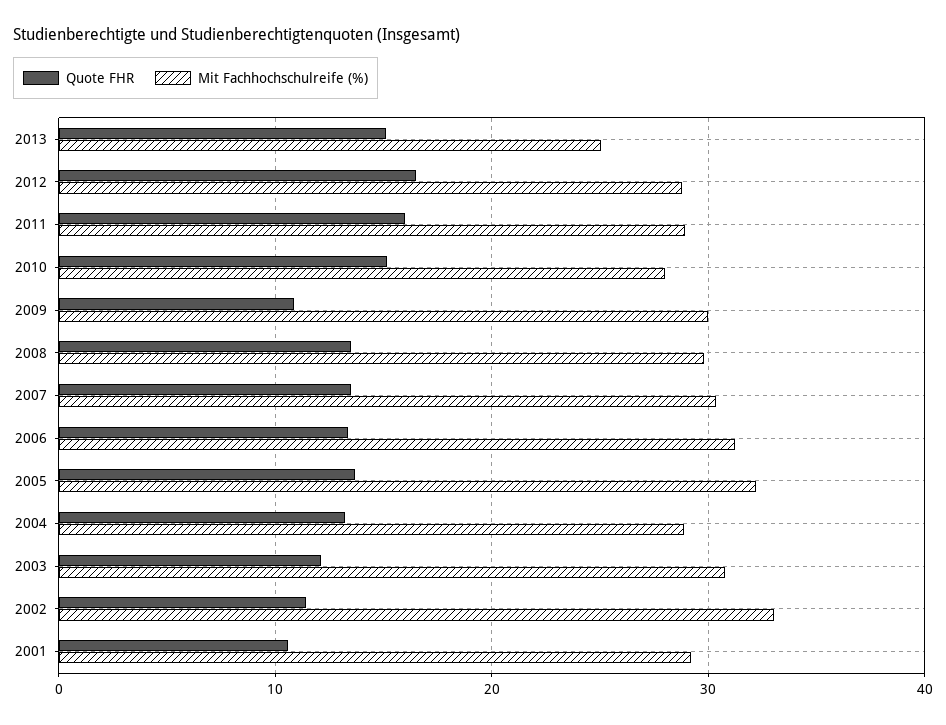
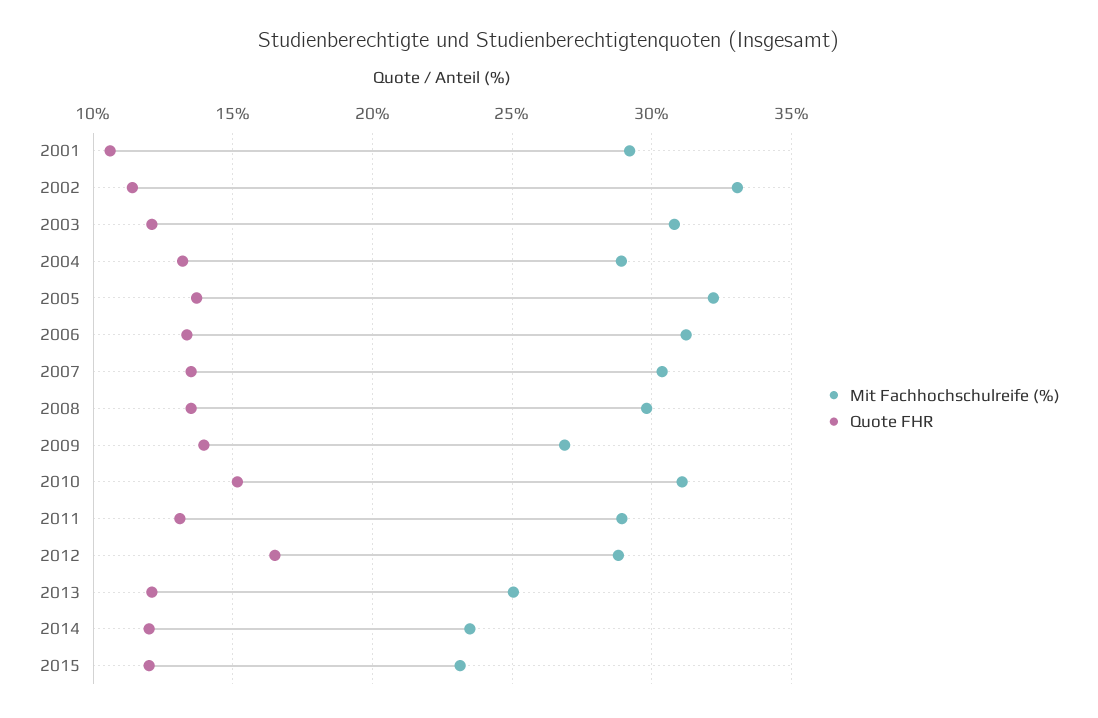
Quote FHR, 2013: 15 -> 12
Quote FHR, 2011: 16 -> 13
Mit Fachhochschulreife (%), 2010: 28 -> 31
Quote FHR, 2009: 11 -> 14
Mit Fachhochschulreife (%), 2009: 30 -> 27
Mit Fachhochschulreife (%), 2014: none -> 23.5
Quote FHR, 2014: none -> 12
Mit Fachhochschulreife (%), 2015: none -> 23
Quote FHR, 2015: none -> 12

